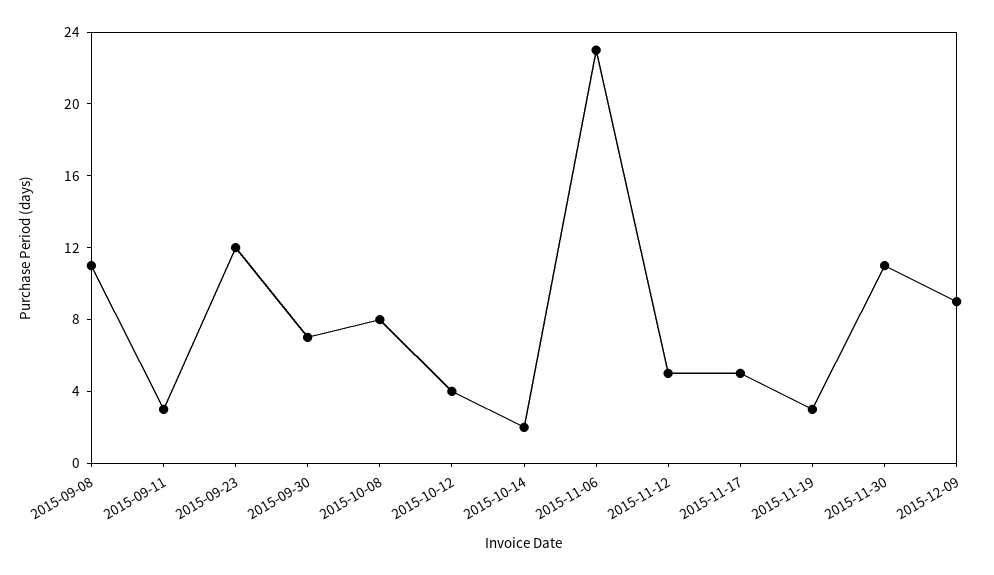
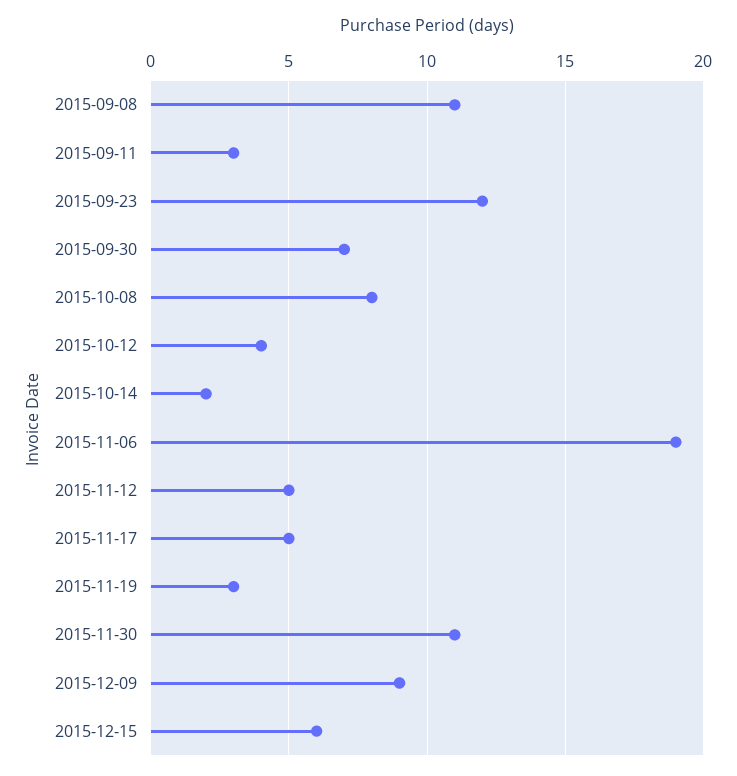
2015-11-06: 23 -> 19
2015-12-15: none -> 6

